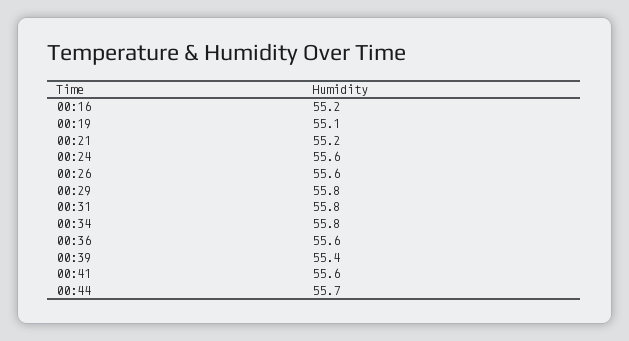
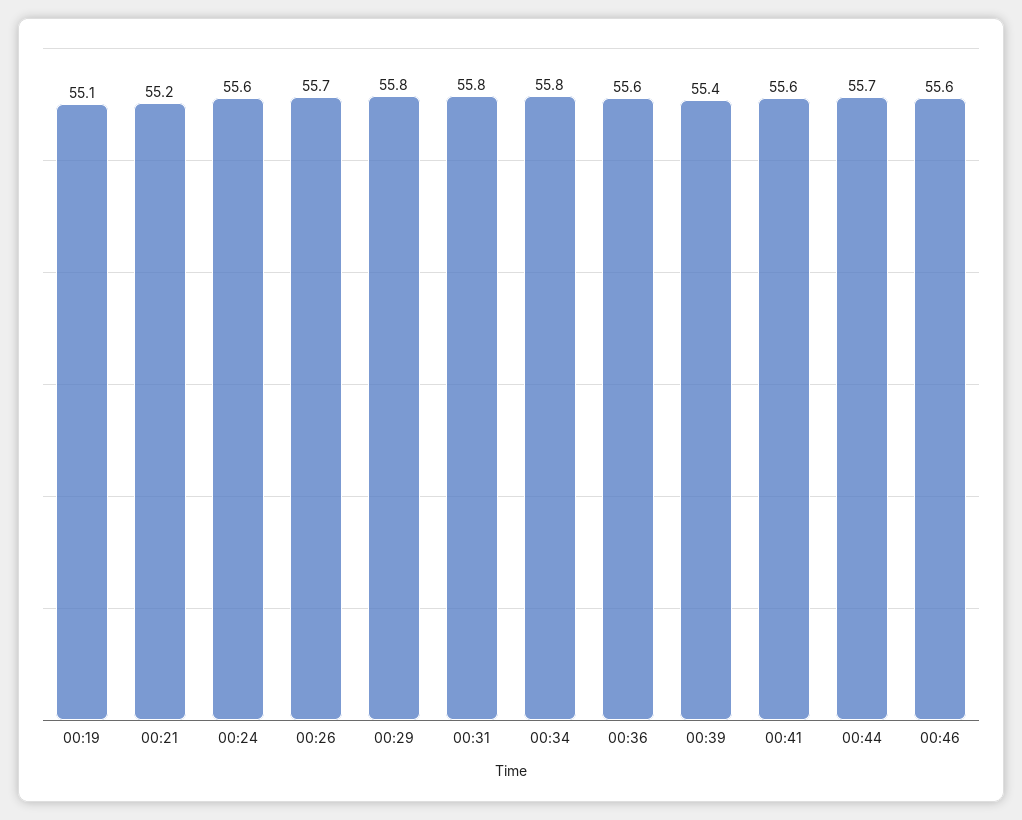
00:16: 55.2 -> none
00:26: 55.6 -> 55.7
00:46: none -> 55.6

